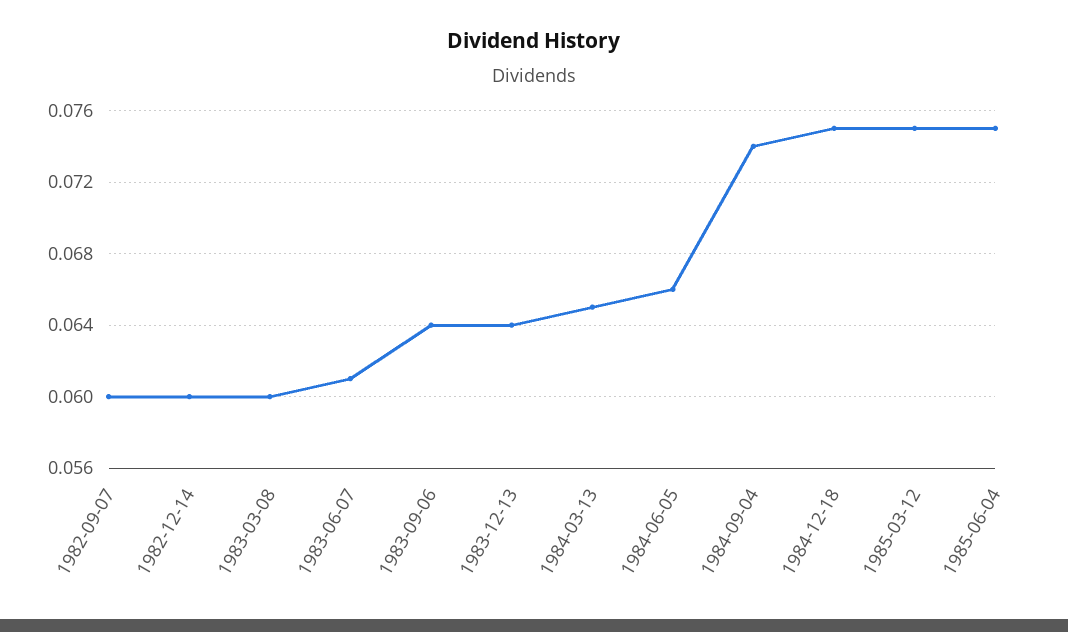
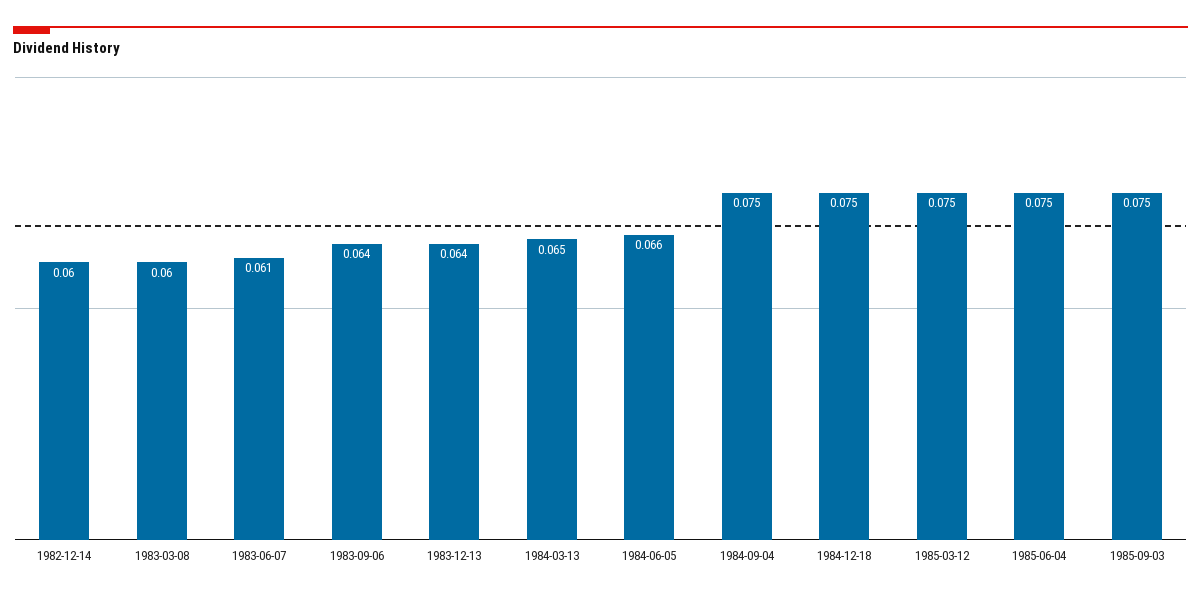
1982-09-07: 0.06 -> none
1984-09-04: 0.074 -> 0.075
1985-09-03: none -> 0.075

